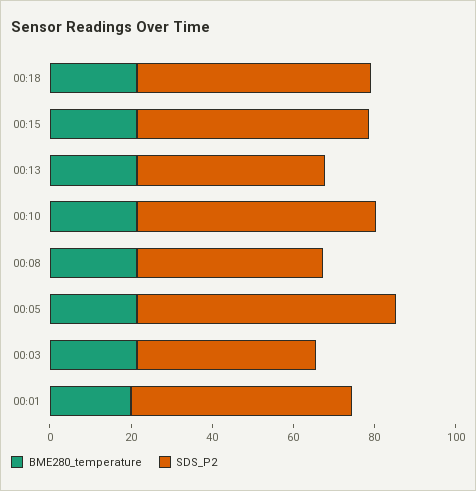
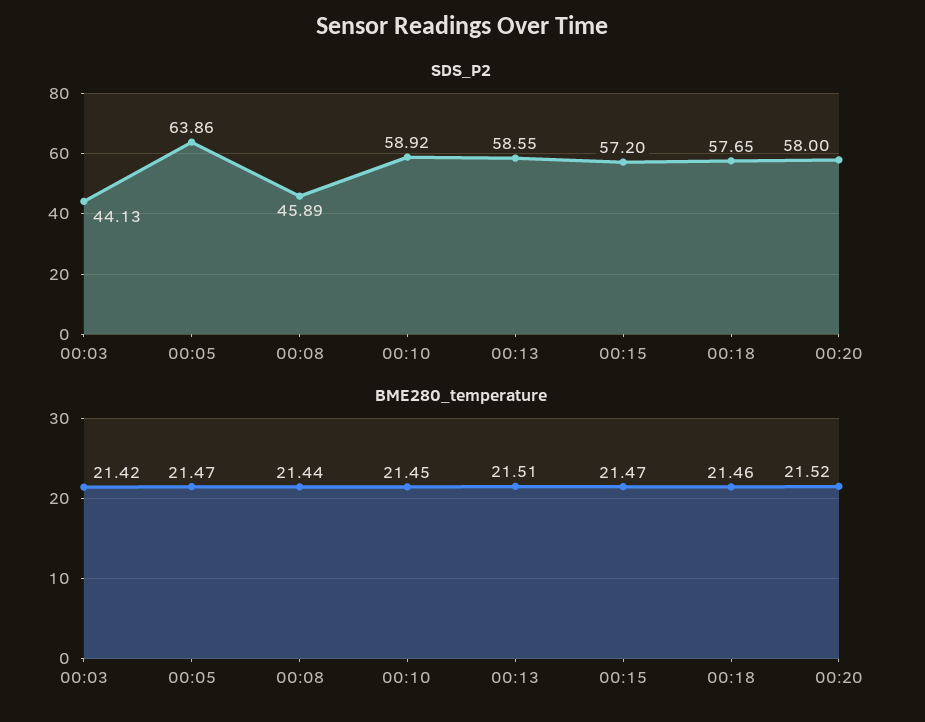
SDS_P2, 00:13: 45 -> 58.55
BME280_temperature, 00:01: 20 -> none
SDS_P2, 00:01: 55 -> none
SDS_P2, 00:20: none -> 58
BME280_temperature, 00:20: none -> 21.52

